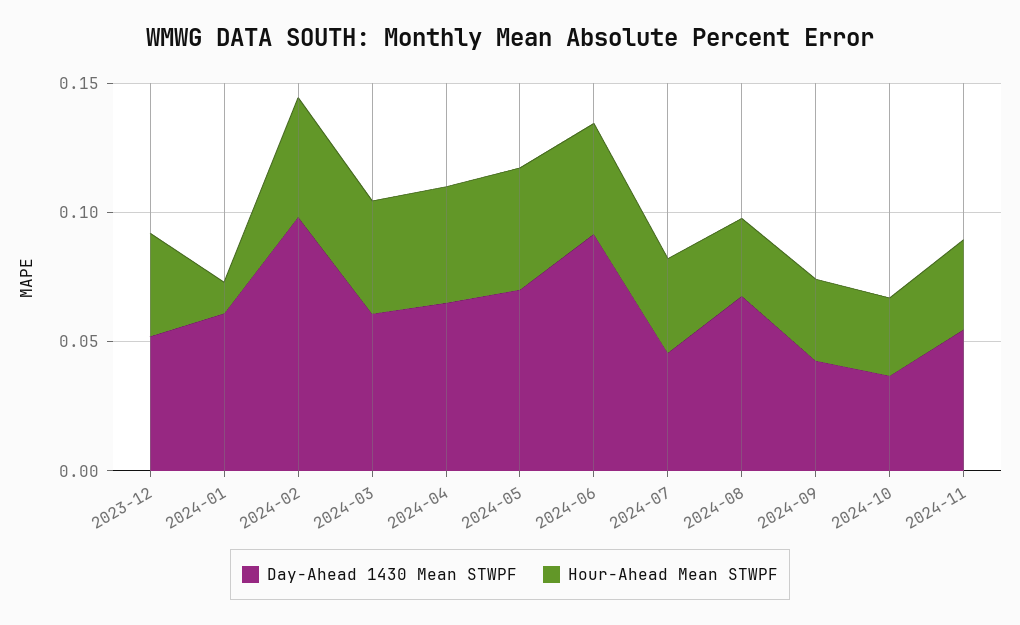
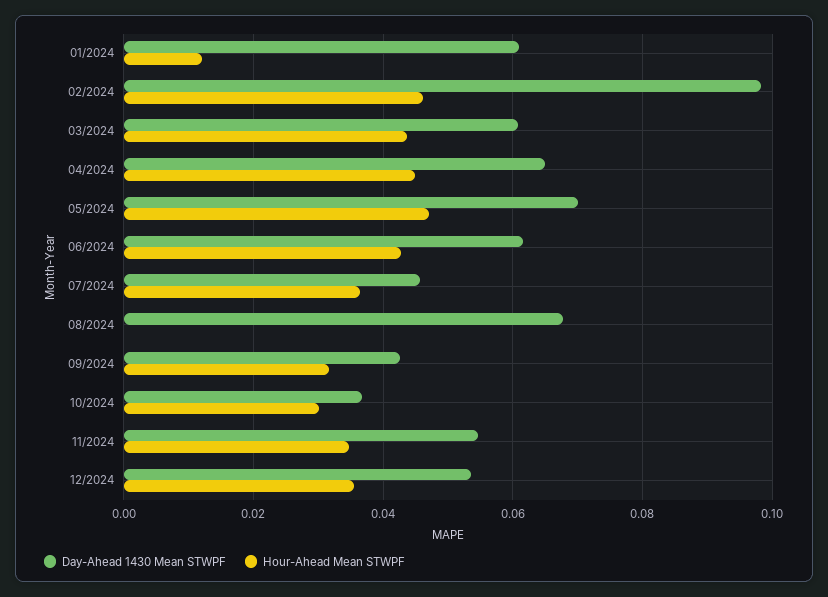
Day-Ahead 1430 Mean STWPF, 2023-12: 0.05 -> none
Hour-Ahead Mean STWPF, 2023-12: 0.04 -> none
Day-Ahead 1430 Mean STWPF, 2024-06: 0.09 -> 0.062
Hour-Ahead Mean STWPF, 2024-08: 0.03 -> 0
Day-Ahead 1430 Mean STWPF, 12/2024: none -> 0.054
Hour-Ahead Mean STWPF, 12/2024: none -> 0.036

